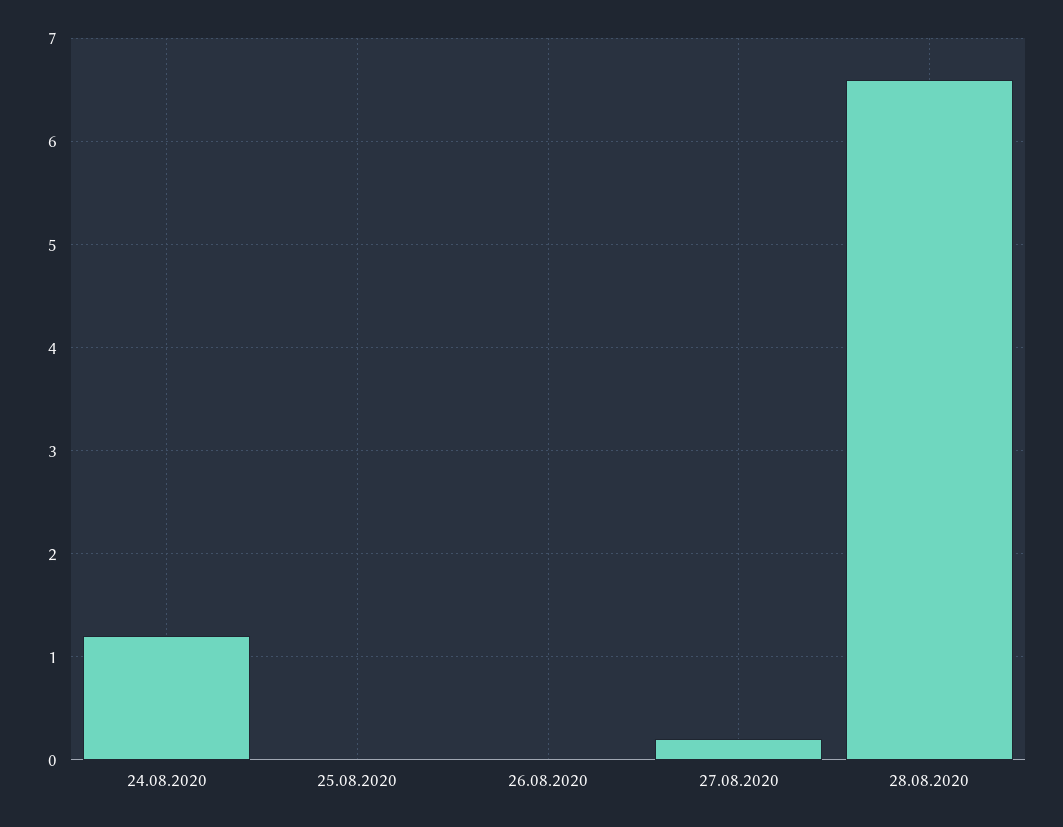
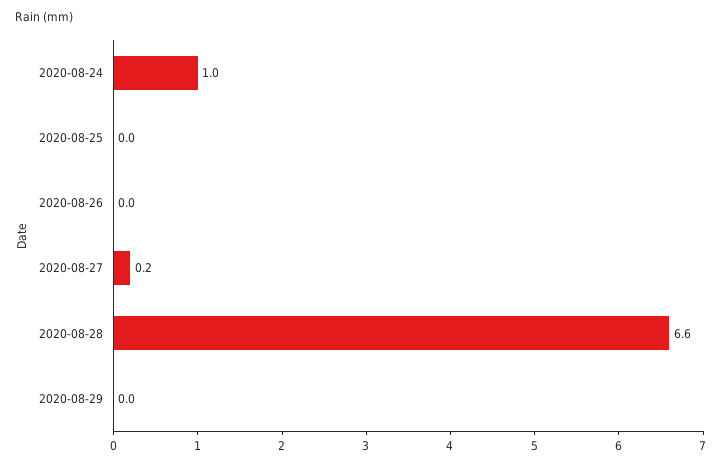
24.08.2020: 1.2 -> 1
2020-08-29: none -> 0

